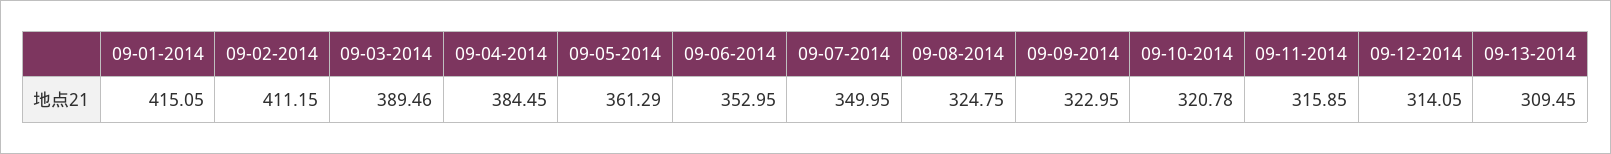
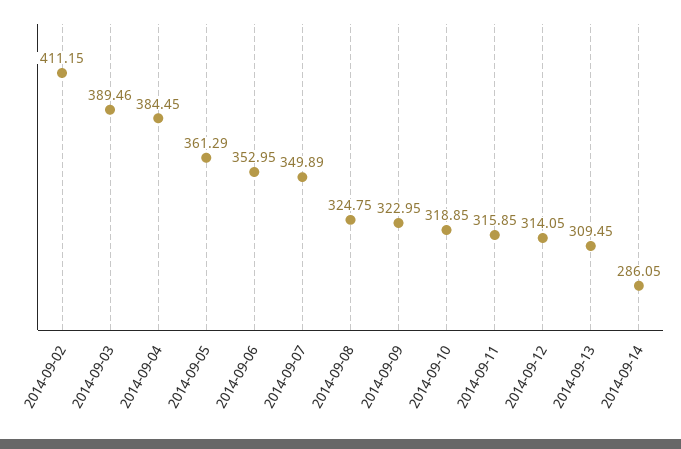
09-01-2014: 415.05 -> none
09-07-2014: 349.95 -> 349.89
09-10-2014: 320.78 -> 318.85
2014-09-14: none -> 286.05

